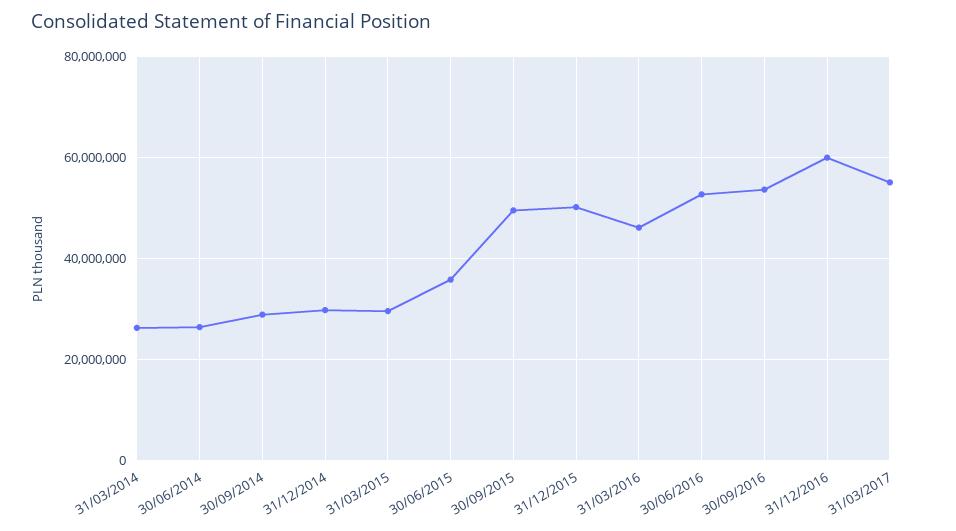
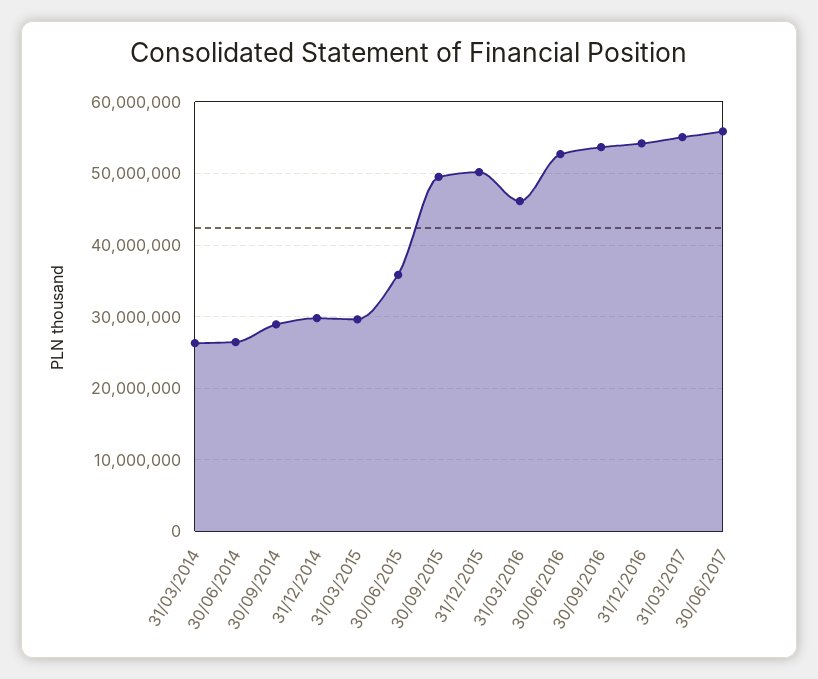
31/12/2016: 60000000 -> 54000000
30/06/2017: none -> 56000000

